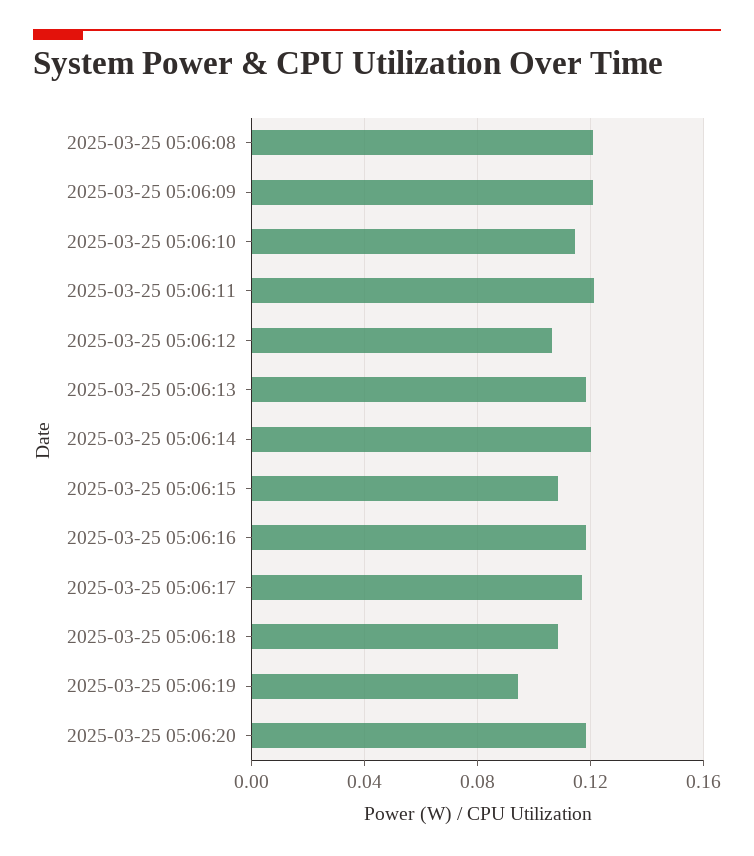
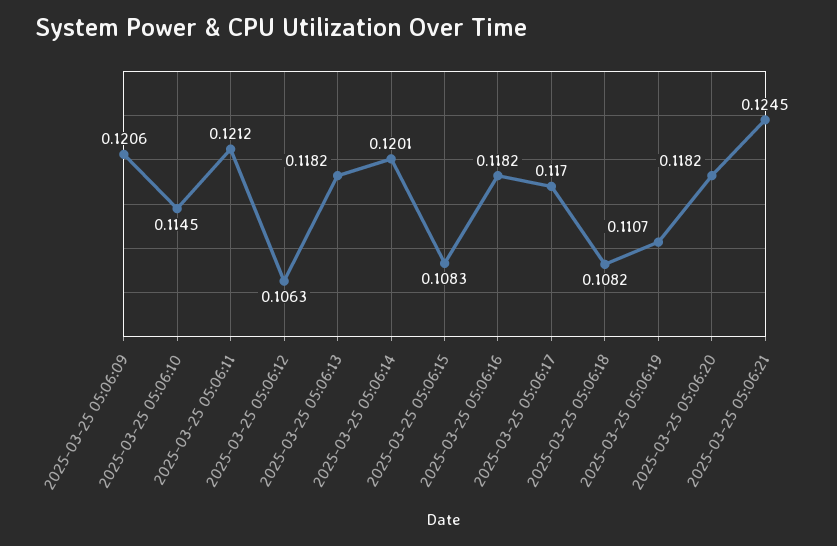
2025-03-25 05:06:08: 0.12 -> none
2025-03-25 05:06:19: 0.095 -> 0.1107
2025-03-25 05:06:21: none -> 0.1245

